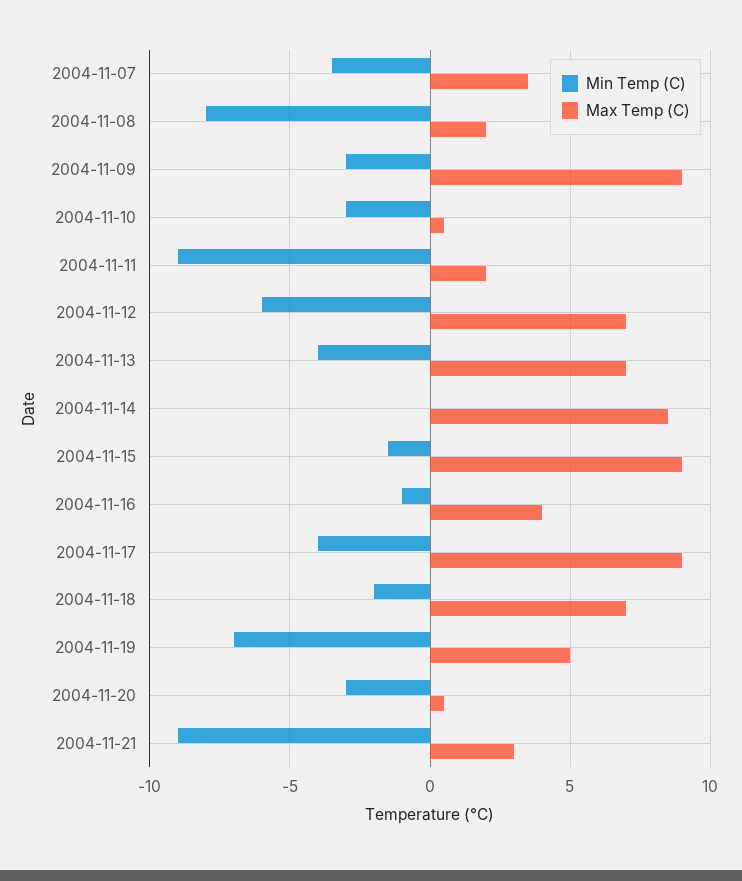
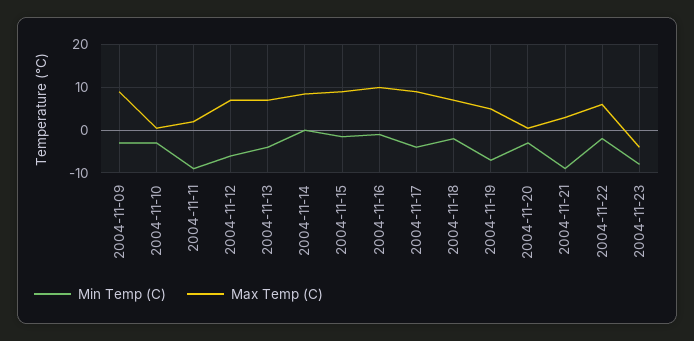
Min Temp (C), 2004-11-07: -3.5 -> none
Max Temp (C), 2004-11-07: 3.5 -> none
Min Temp (C), 2004-11-08: -8 -> none
Max Temp (C), 2004-11-08: 2 -> none
Max Temp (C), 2004-11-16: 4 -> 10
Min Temp (C), 2004-11-22: none -> -2
Max Temp (C), 2004-11-22: none -> 6
Min Temp (C), 2004-11-23: none -> -8
Max Temp (C), 2004-11-23: none -> -4

